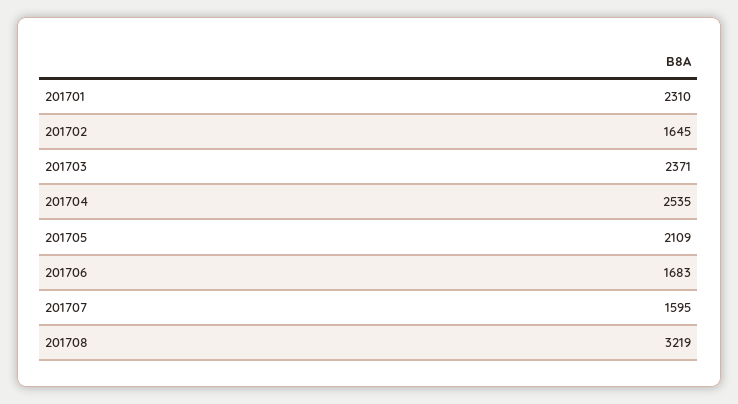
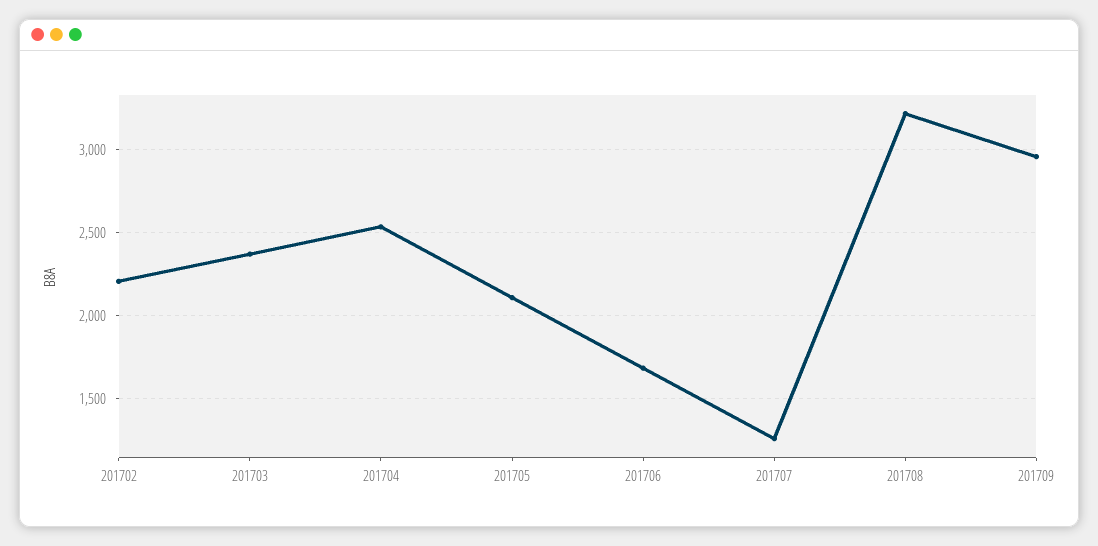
201701: 2310 -> none
201702: 1645 -> 2200
201707: 1595 -> 1250
201709: none -> 2950

